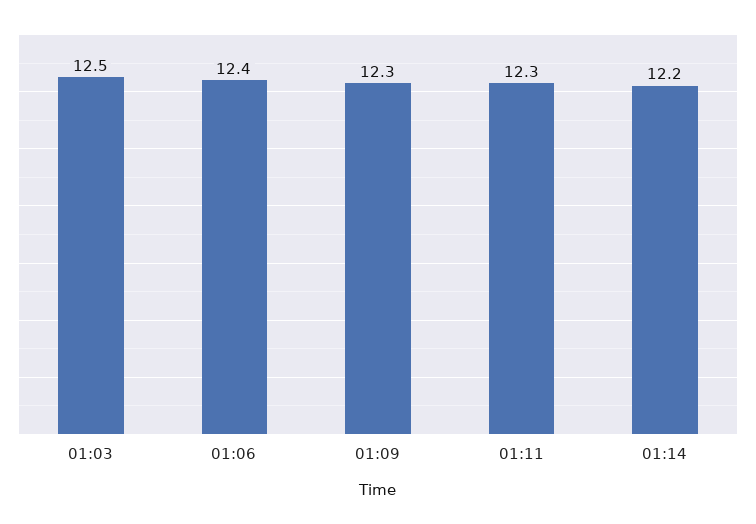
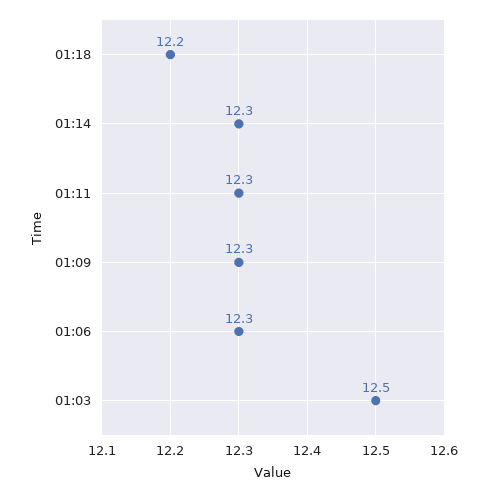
01:06: 12.4 -> 12.3
01:14: 12.2 -> 12.3
01:18: none -> 12.2

